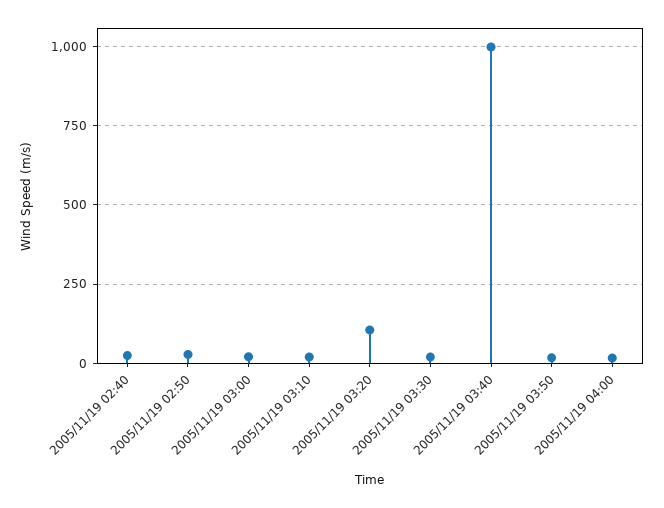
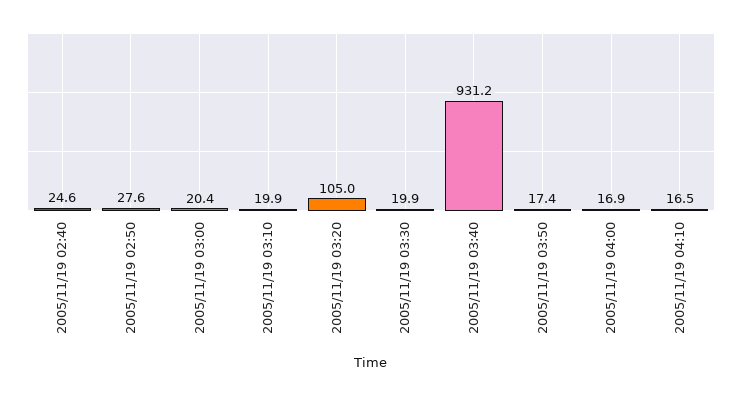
2005/11/19 03:40: 1000 -> 931.2
2005/11/19 04:10: none -> 16.5

